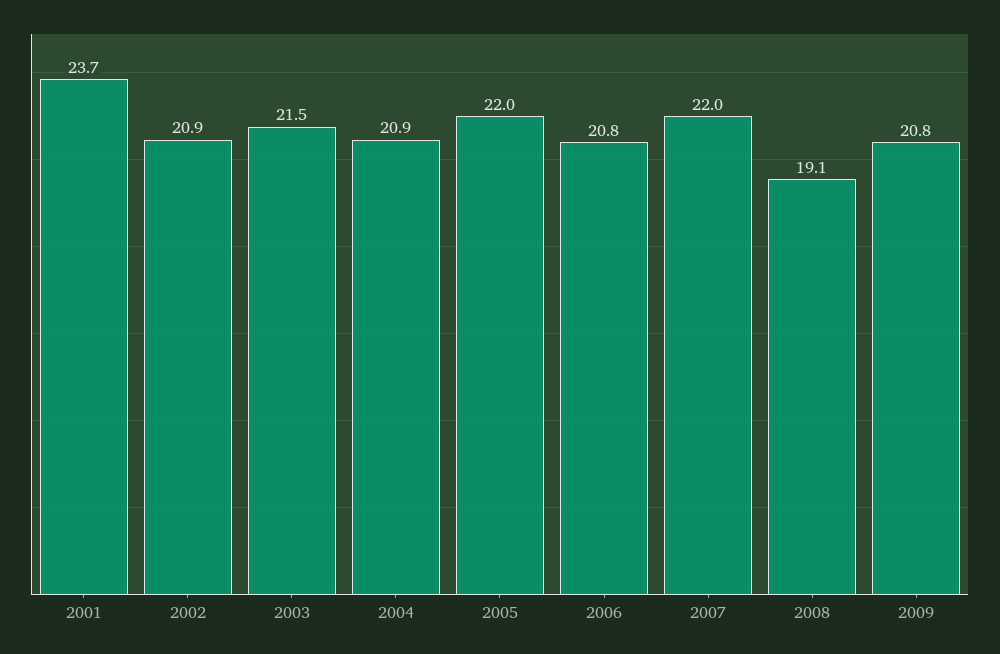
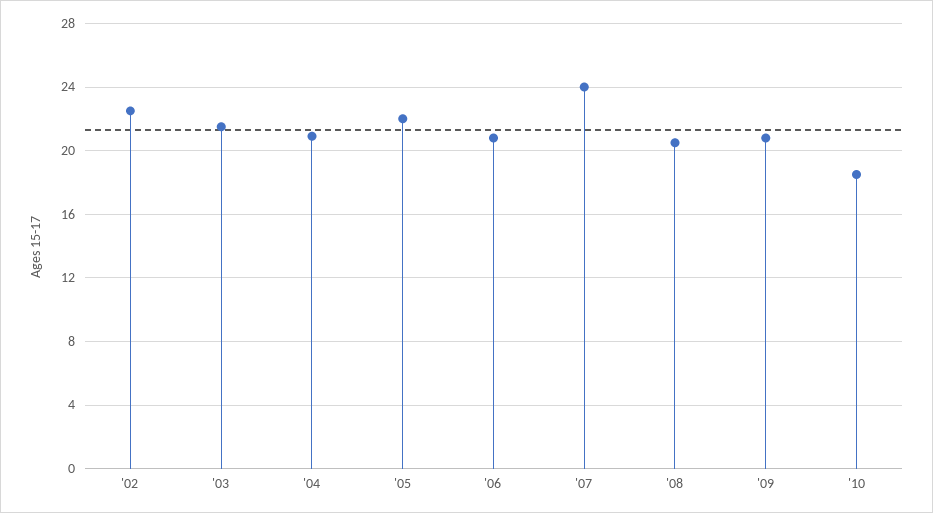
2001: 23.7 -> none
2002: 20.9 -> 22.5
2007: 22 -> 24
2008: 19.1 -> 20.5
'10: none -> 18.5

